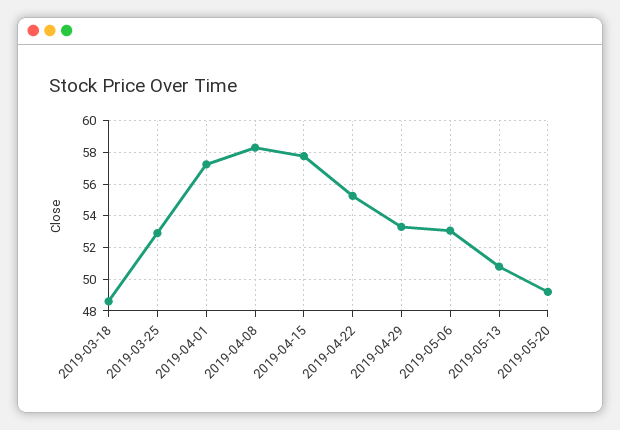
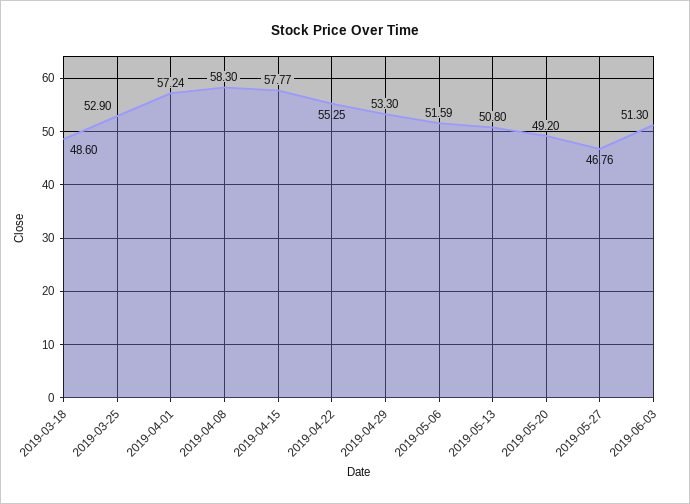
2019-05-06: 53 -> 51.59
2019-05-27: none -> 46.76
2019-06-03: none -> 51.3

